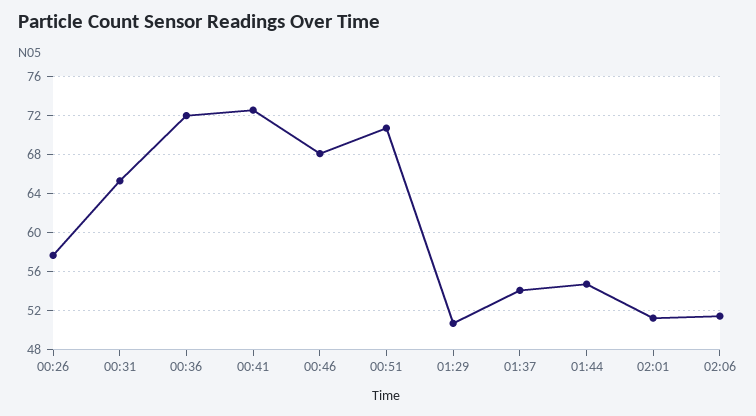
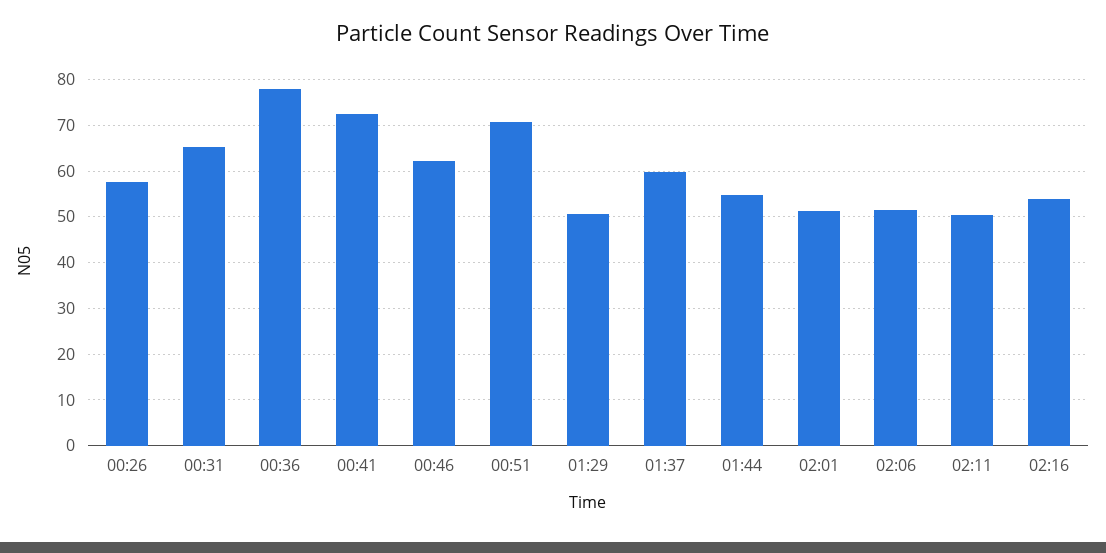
00:36: 72 -> 78
00:46: 68 -> 62
01:37: 54 -> 60
02:11: none -> 50
02:16: none -> 54

